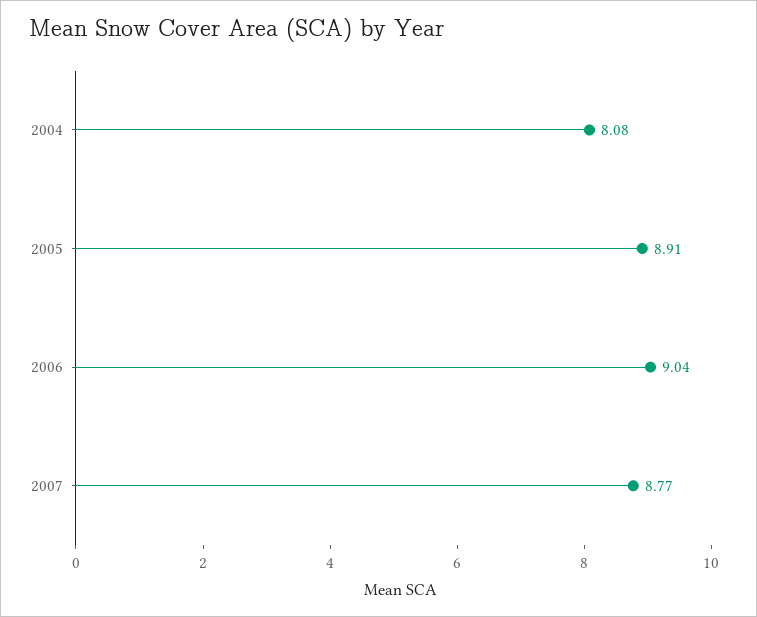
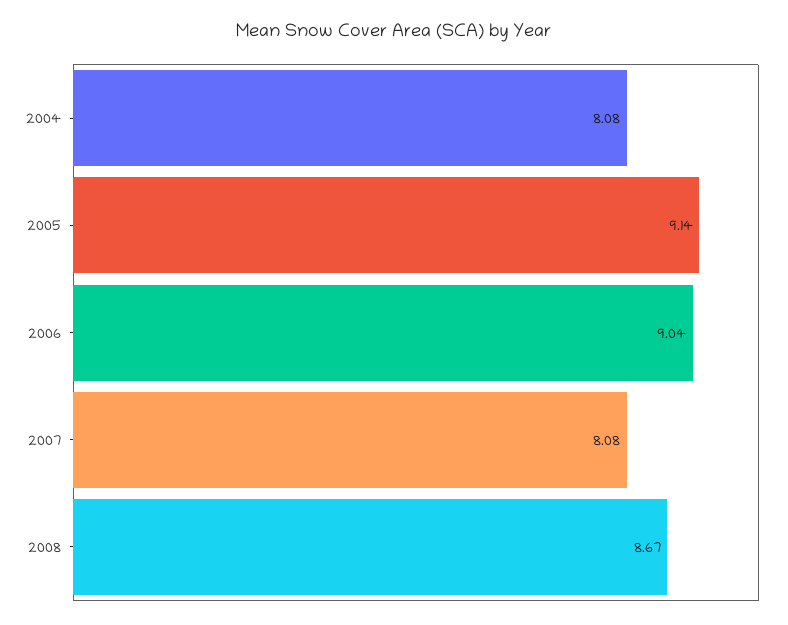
2005: 8.91 -> 9.14
2007: 8.77 -> 8.08
2008: none -> 8.67

